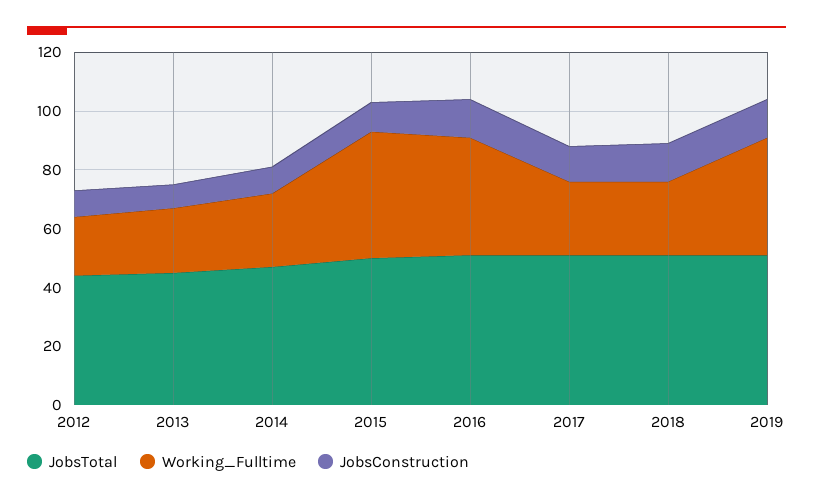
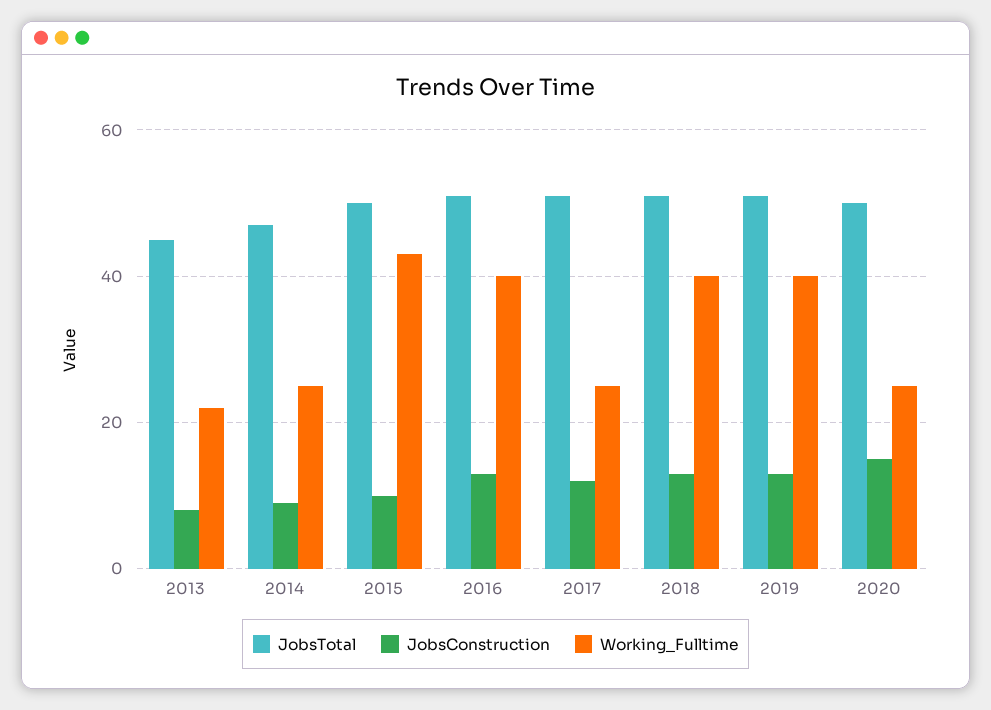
JobsTotal, 2012: 45 -> none
Working_Fulltime, 2012: 20 -> none
JobsConstruction, 2012: 10 -> none
Working_Fulltime, 2018: 25 -> 40
JobsTotal, 2020: none -> 50
JobsConstruction, 2020: none -> 15
Working_Fulltime, 2020: none -> 25

